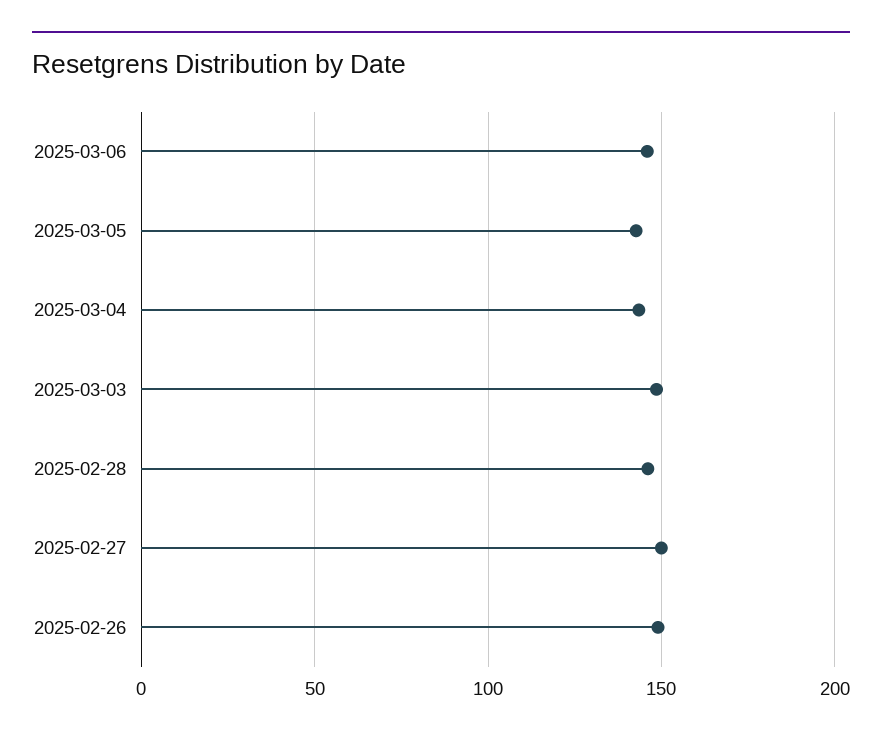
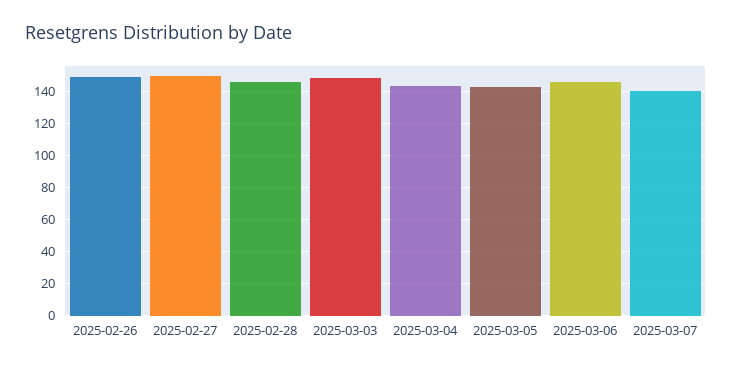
2025-03-07: none -> 140

